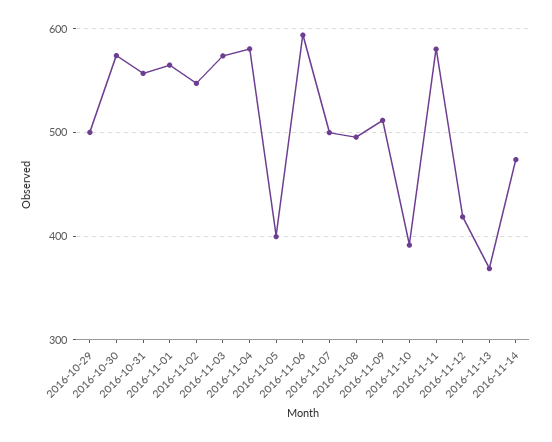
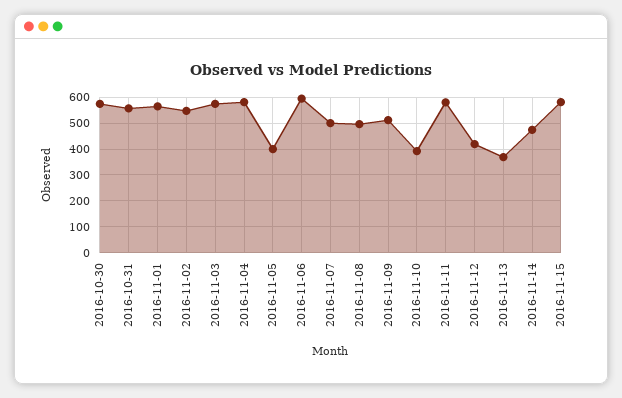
2016-10-29: 500 -> none
2016-11-15: none -> 575

